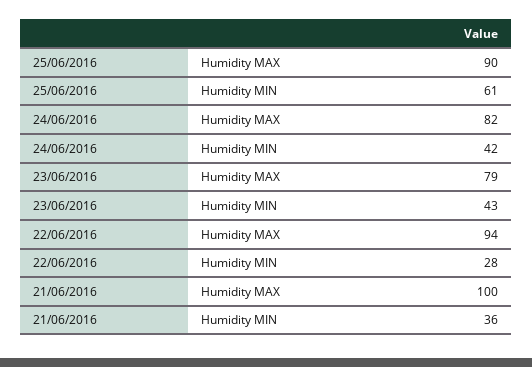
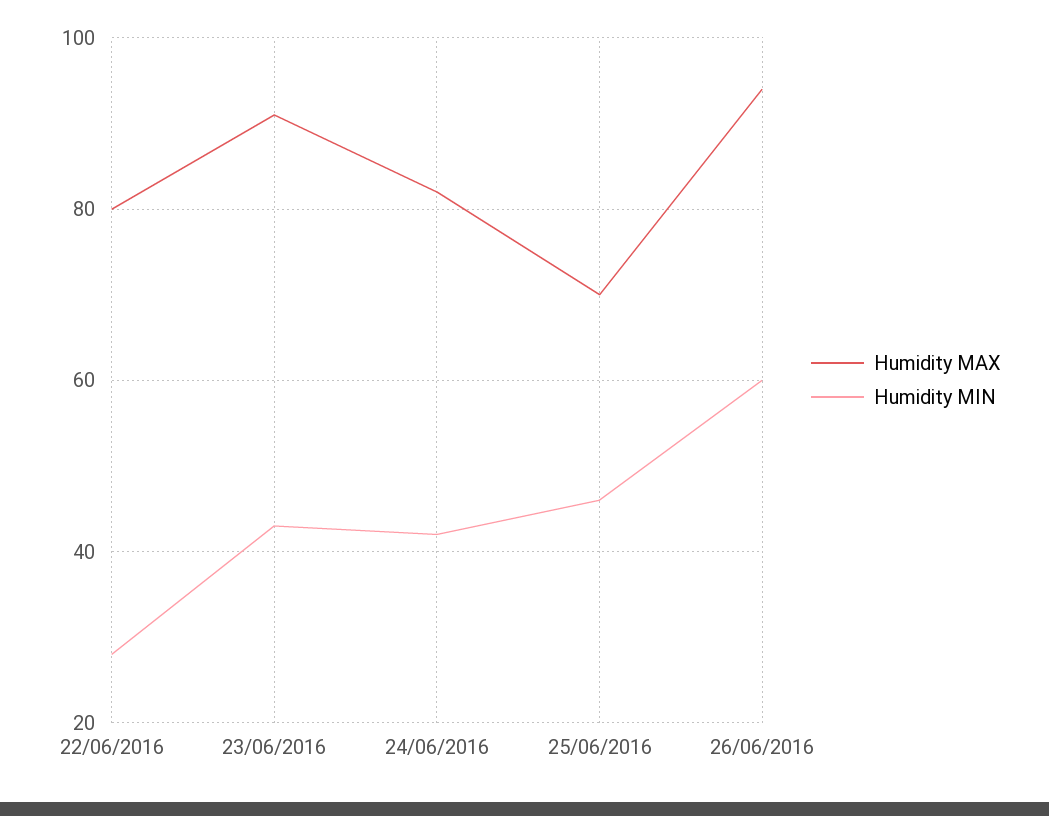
Humidity MAX, 25/06/2016: 90 -> 70
Humidity MIN, 25/06/2016: 61 -> 45
Humidity MAX, 23/06/2016: 79 -> 90
Humidity MAX, 22/06/2016: 94 -> 80
Humidity MAX, 21/06/2016: 100 -> none
Humidity MIN, 21/06/2016: 36 -> none
Humidity MAX, 26/06/2016: none -> 95
Humidity MIN, 26/06/2016: none -> 60

